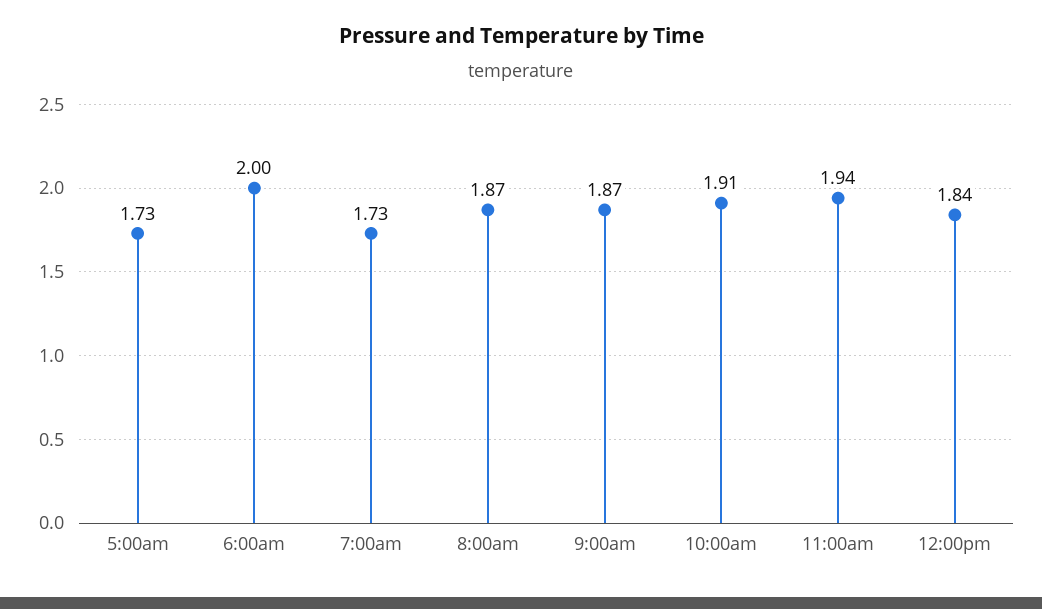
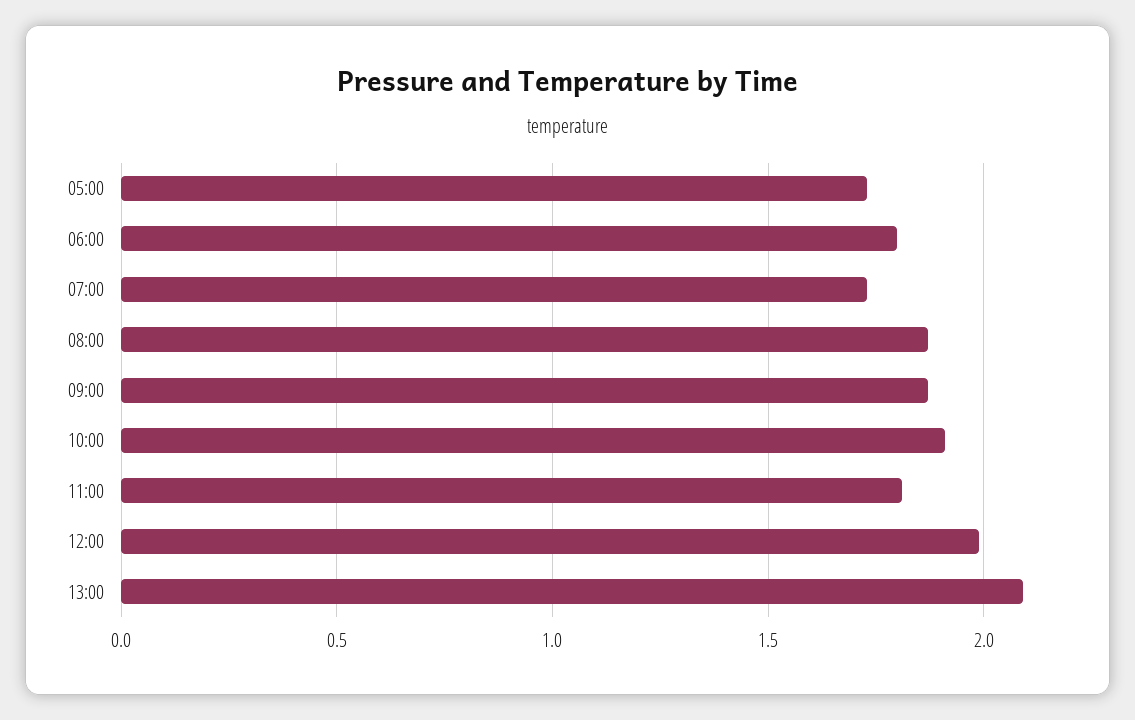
6:00am: 2 -> 1.8
11:00am: 1.94 -> 1.8
12:00pm: 1.84 -> 2
13:00: none -> 2.1

